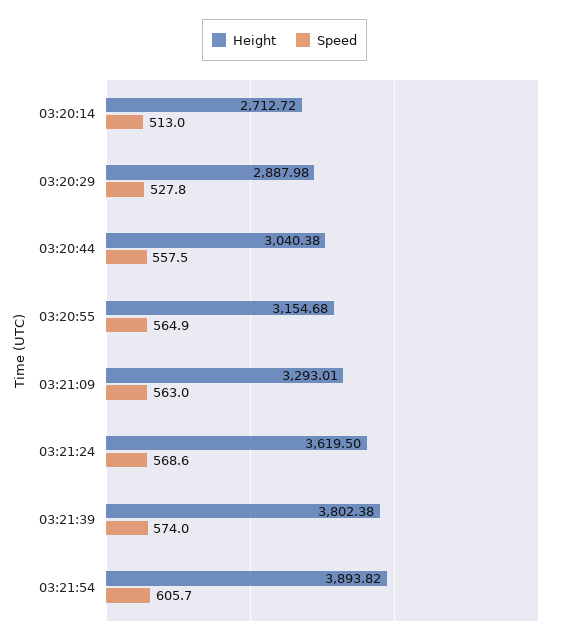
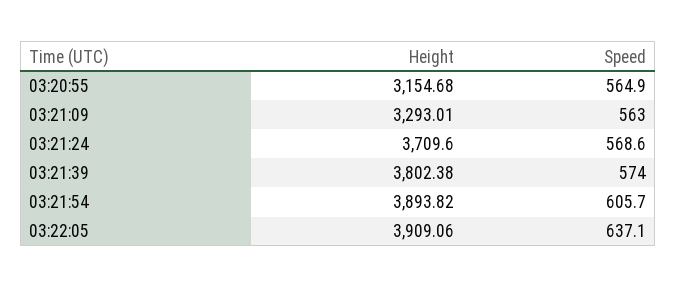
Height, 03:20:14: 2712.72 -> none
Speed, 03:20:14: 513 -> none
Height, 03:20:29: 2887.98 -> none
Speed, 03:20:29: 527.8 -> none
Height, 03:20:44: 3040.38 -> none
Speed, 03:20:44: 557.5 -> none
Height, 03:21:24: 3619.5 -> 3709.6
Height, 03:22:05: none -> 3909.06
Speed, 03:22:05: none -> 637.1

